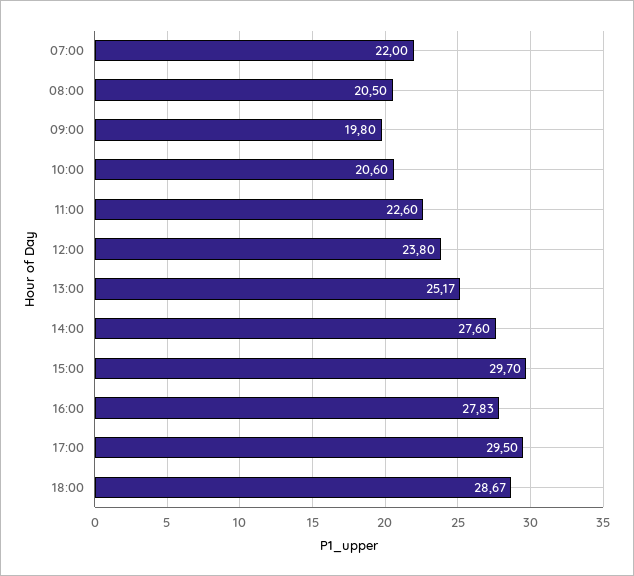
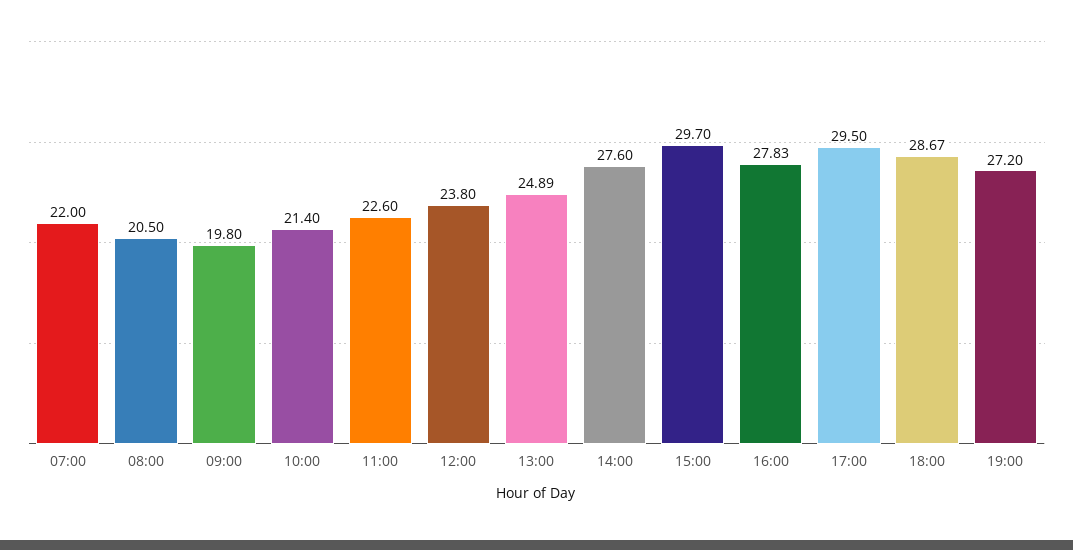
10:00: 20.6 -> 21.4
13:00: 25.17 -> 24.89
19:00: none -> 27.2

